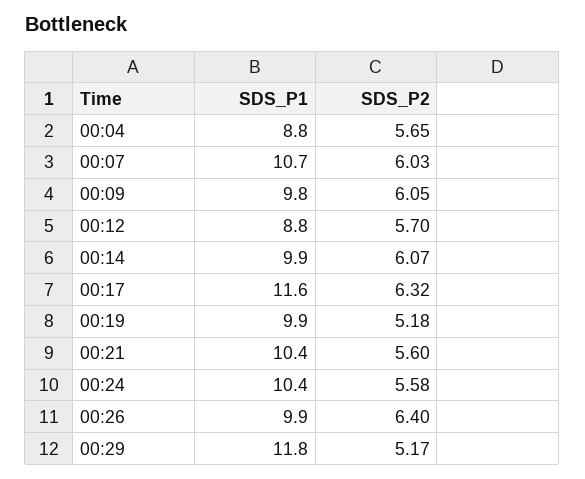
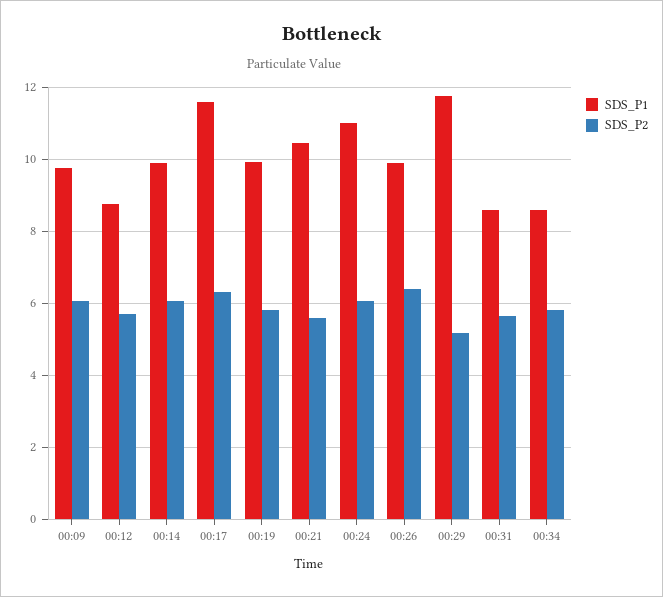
SDS_P1, 00:04: 8.8 -> none
SDS_P2, 00:04: 5.65 -> none
SDS_P1, 00:07: 10.7 -> none
SDS_P2, 00:07: 6.03 -> none
SDS_P2, 00:19: 5.18 -> 5.8
SDS_P1, 00:24: 10.4 -> 11
SDS_P2, 00:24: 5.58 -> 6
SDS_P1, 00:31: none -> 8.6
SDS_P2, 00:31: none -> 5.6
SDS_P1, 00:34: none -> 8.6
SDS_P2, 00:34: none -> 5.8

